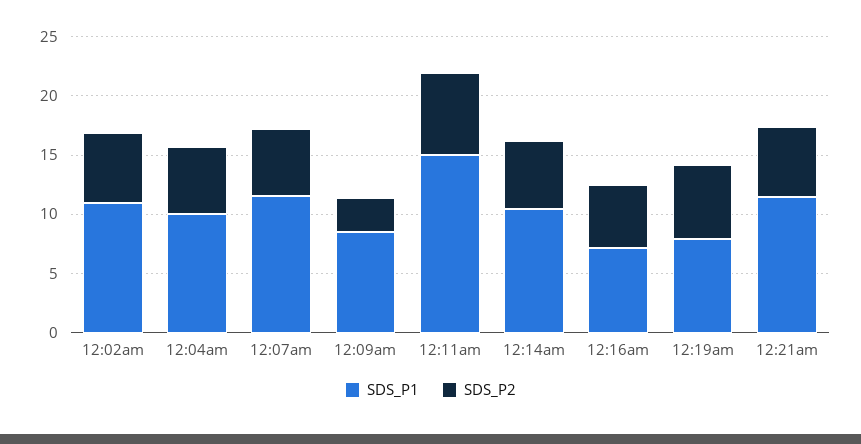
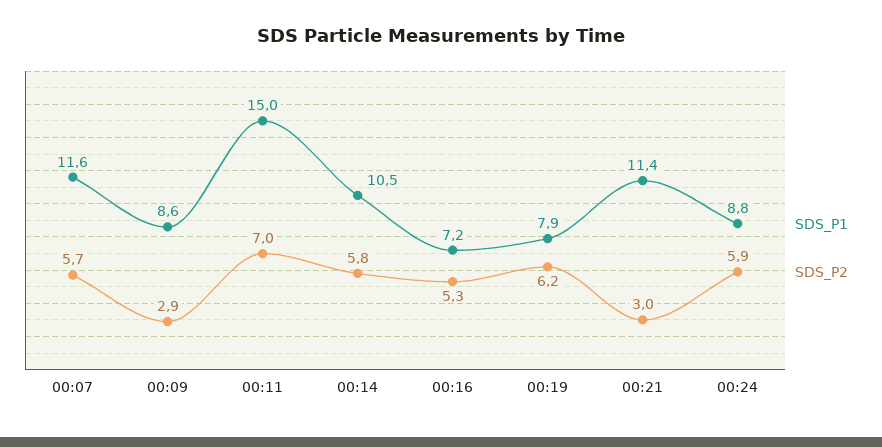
SDS_P1, 12:02am: 11 -> none
SDS_P2, 12:02am: 6 -> none
SDS_P1, 12:04am: 10 -> none
SDS_P2, 12:04am: 6 -> none
SDS_P2, 12:21am: 6 -> 3
SDS_P1, 00:24: none -> 8.8
SDS_P2, 00:24: none -> 5.9

